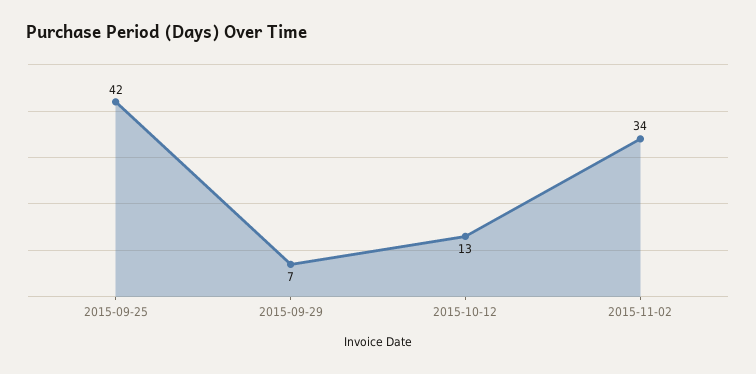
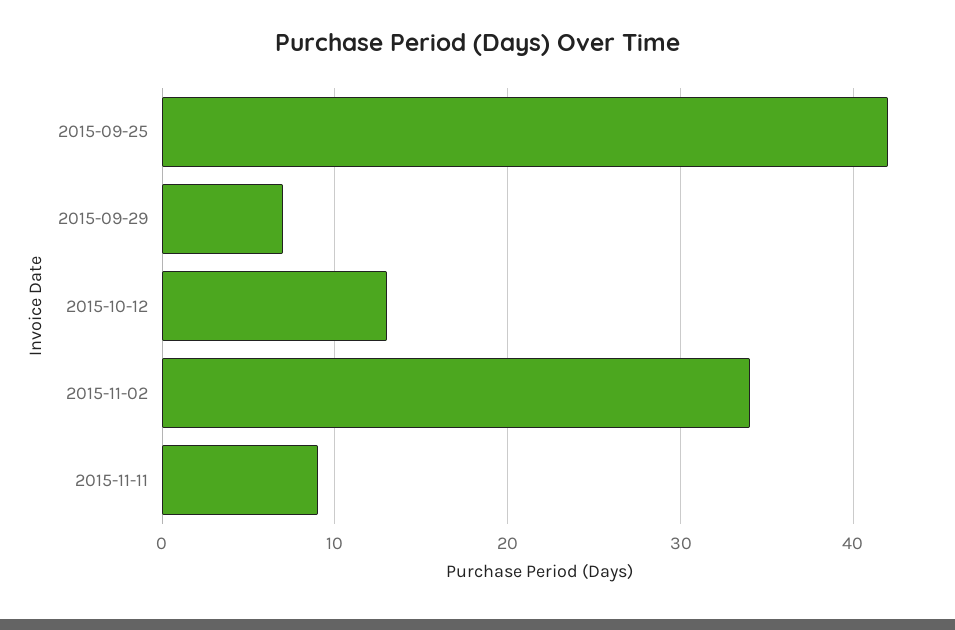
2015-11-11: none -> 9

